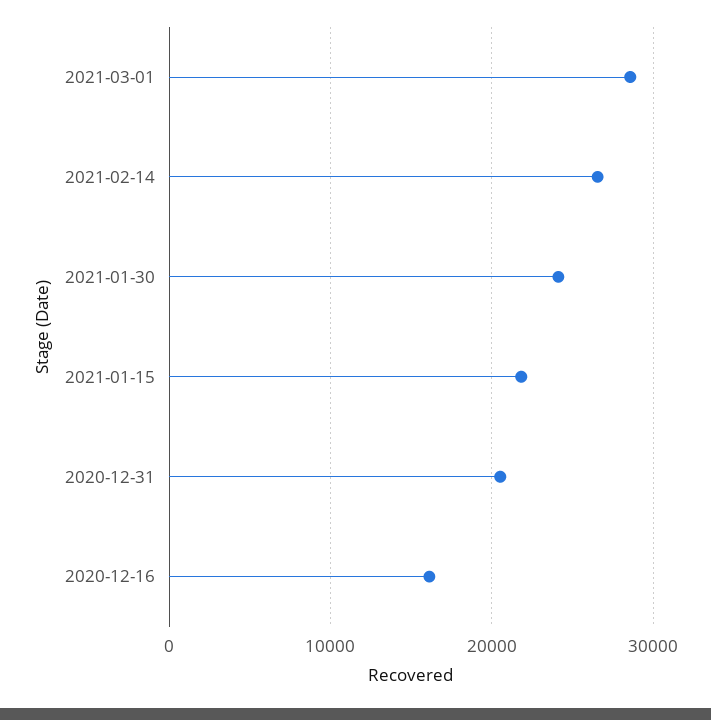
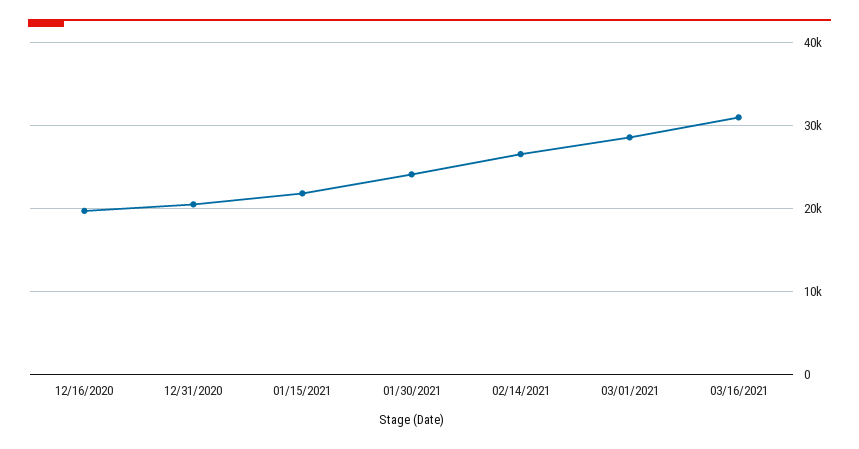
2020-12-16: 16000 -> 20000
03/16/2021: none -> 31000

